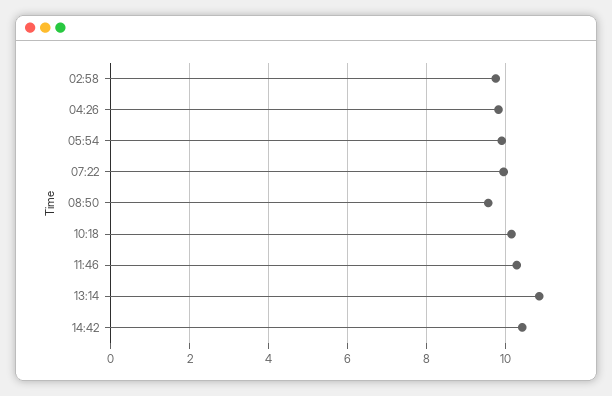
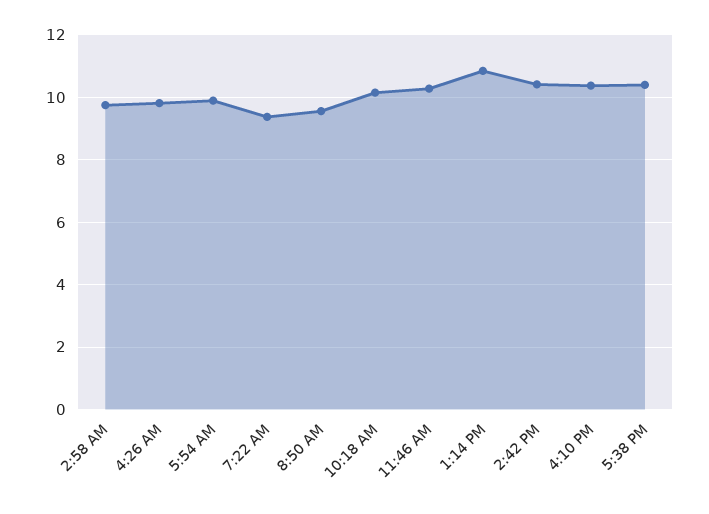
07:22: 10 -> 9.4
4:10 PM: none -> 10.4
5:38 PM: none -> 10.4

